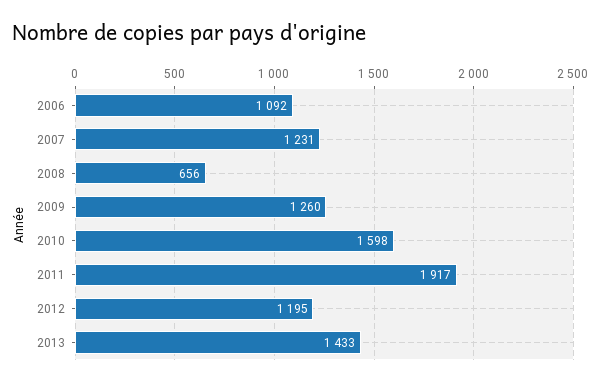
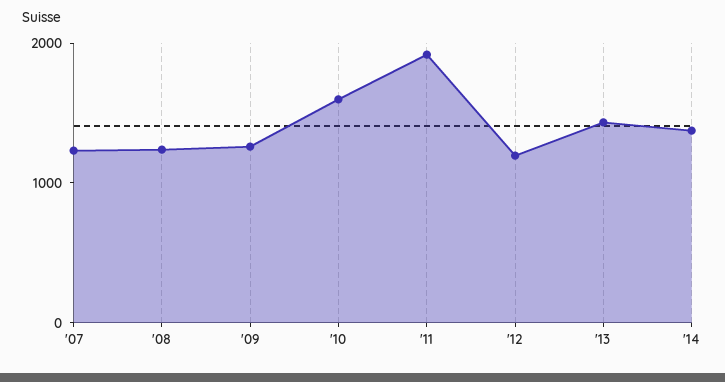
2006: 1092 -> none
2008: 656 -> 1200
'14: none -> 1400

